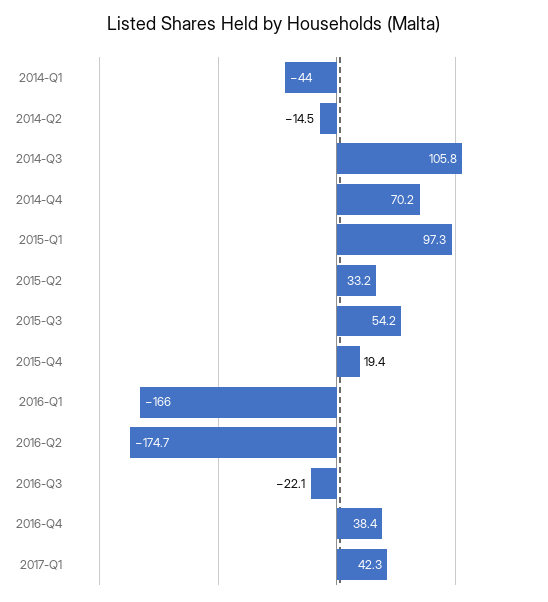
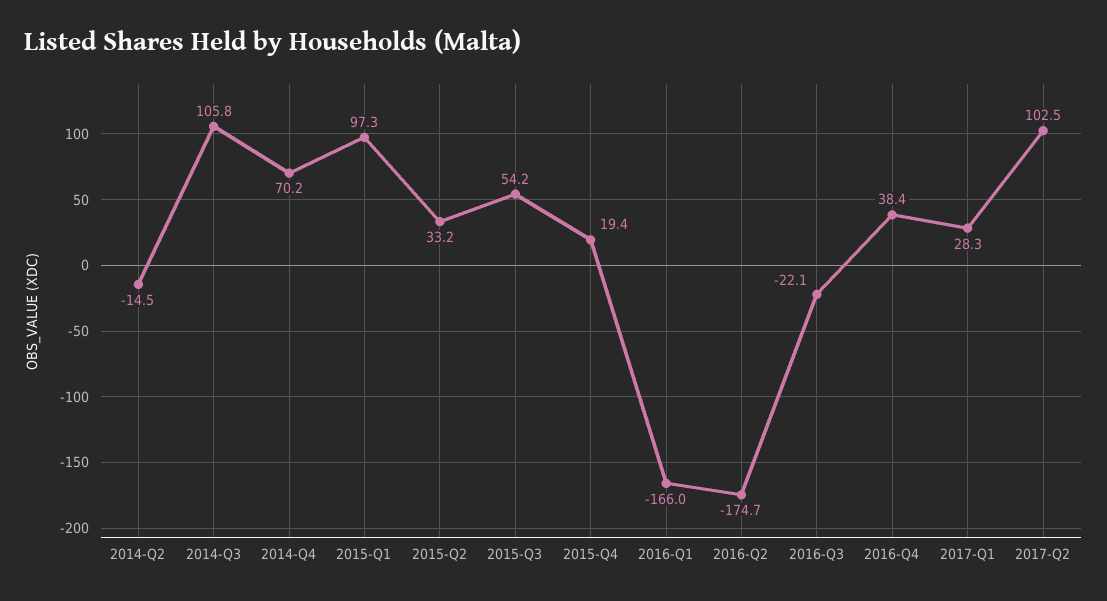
2014-Q1: -44 -> none
2017-Q1: 42.3 -> 28.3
2017-Q2: none -> 102.5

